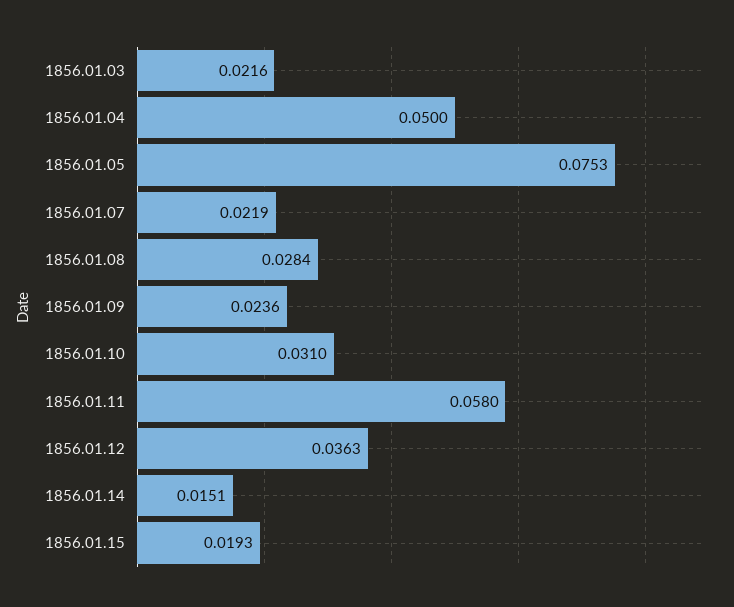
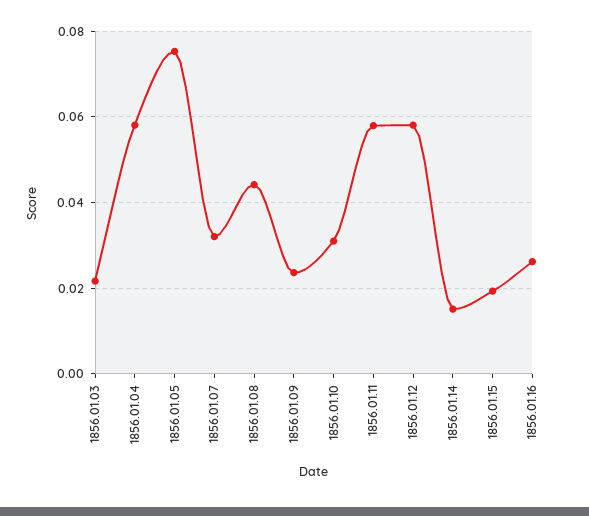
1856.01.04: 0.05 -> 0.058
1856.01.07: 0.0219 -> 0.032
1856.01.08: 0.0284 -> 0.044
1856.01.12: 0.0363 -> 0.058
1856.01.16: none -> 0.026

